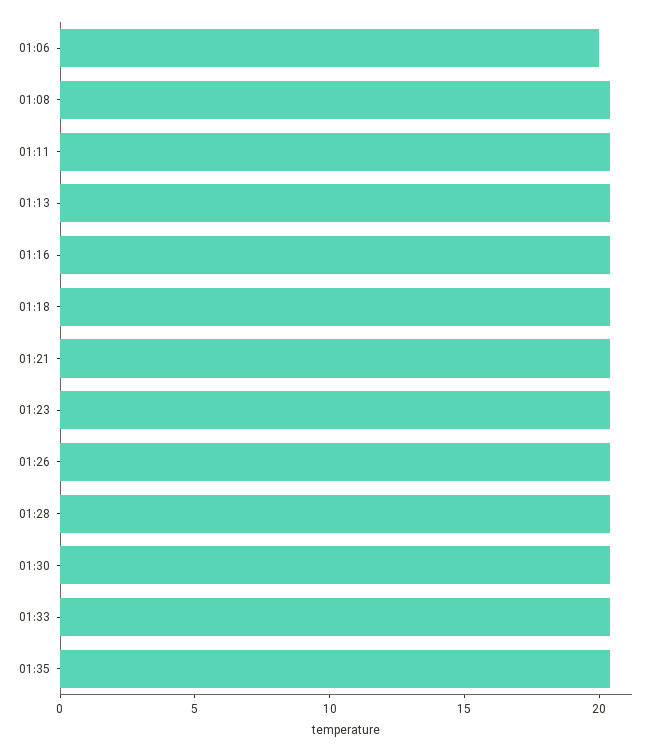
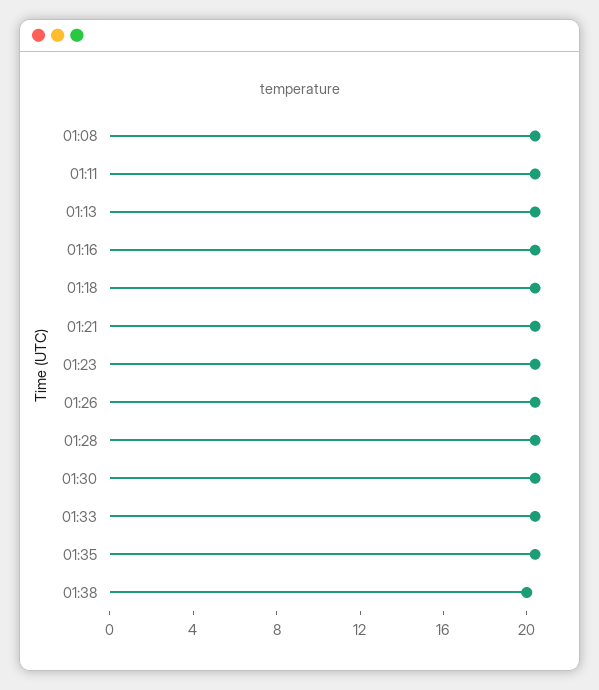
01:06: 20 -> none
01:38: none -> 20

